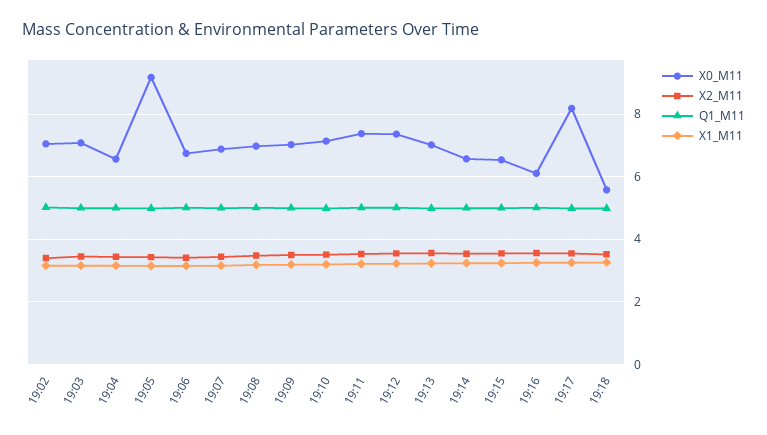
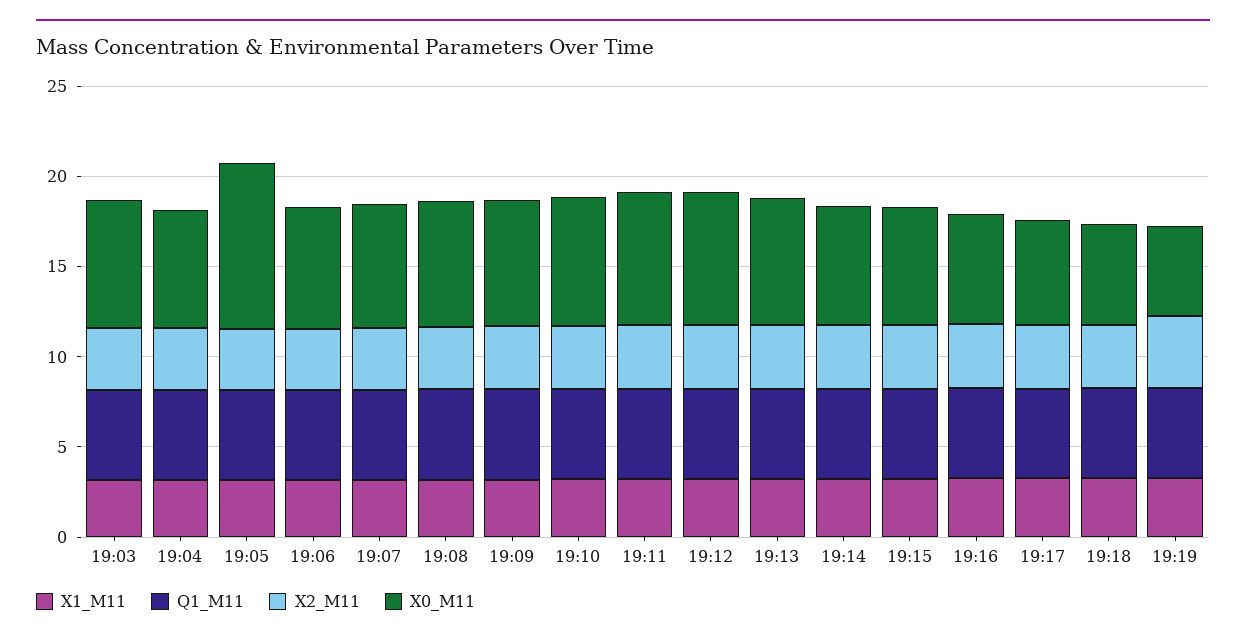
X0_M11, 19:02: 7 -> none
X2_M11, 19:02: 3.4 -> none
Q1_M11, 19:02: 5 -> none
X1_M11, 19:02: 3.2 -> none
X0_M11, 19:17: 8.2 -> 6
X1_M11, 19:19: none -> 3
Q1_M11, 19:19: none -> 5
X2_M11, 19:19: none -> 4
X0_M11, 19:19: none -> 5

